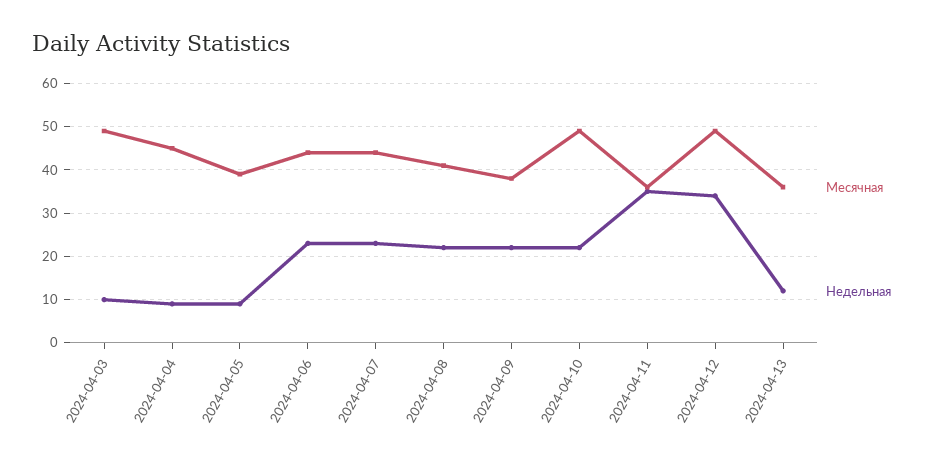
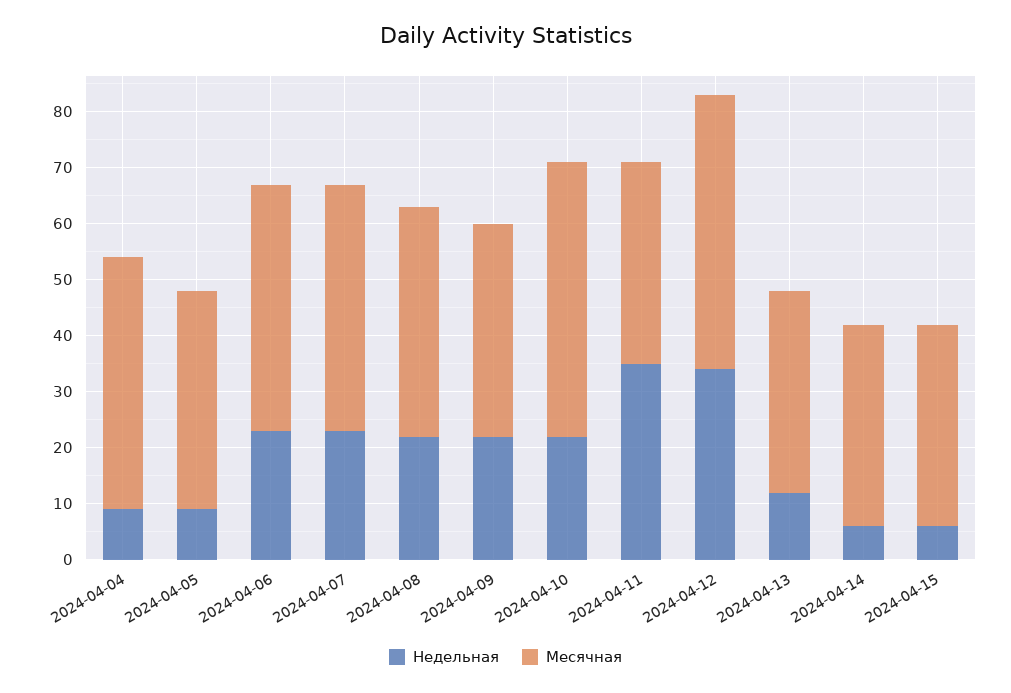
Месячная, 2024-04-03: 50 -> none
Недельная, 2024-04-03: 10 -> none
Недельная, 2024-04-14: none -> 5
Месячная, 2024-04-14: none -> 35
Недельная, 2024-04-15: none -> 5
Месячная, 2024-04-15: none -> 35

